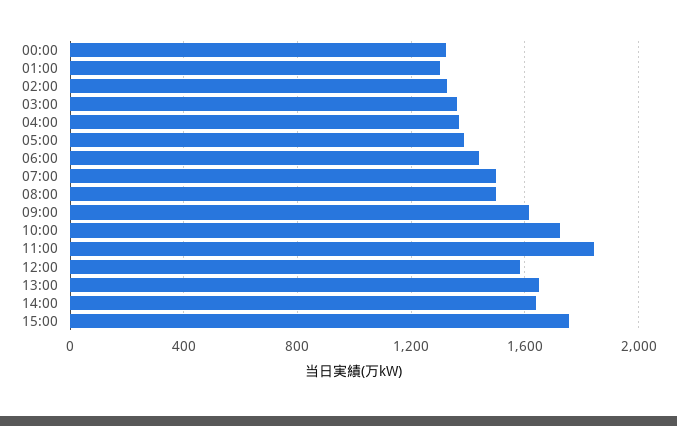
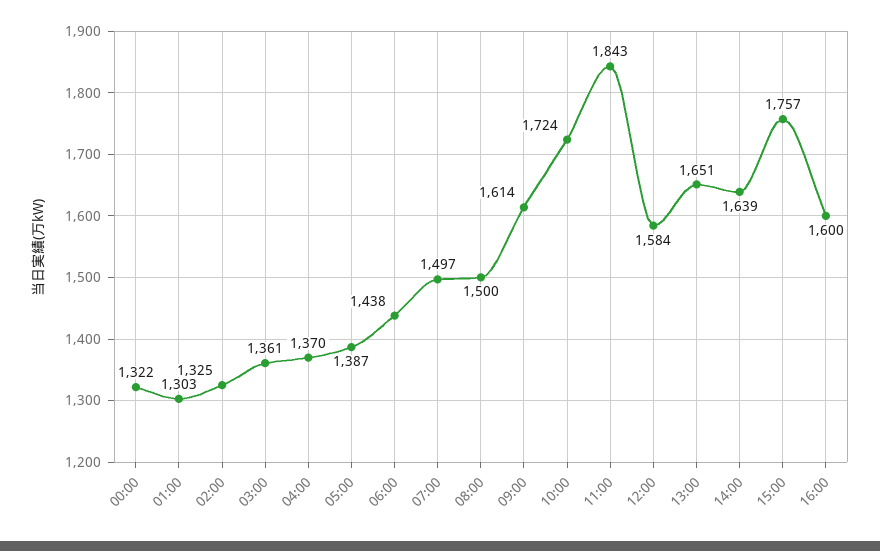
16:00: none -> 1600

